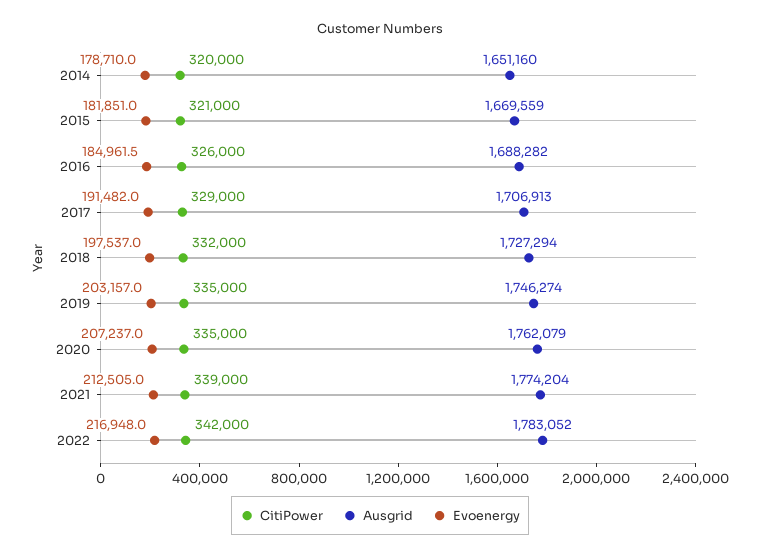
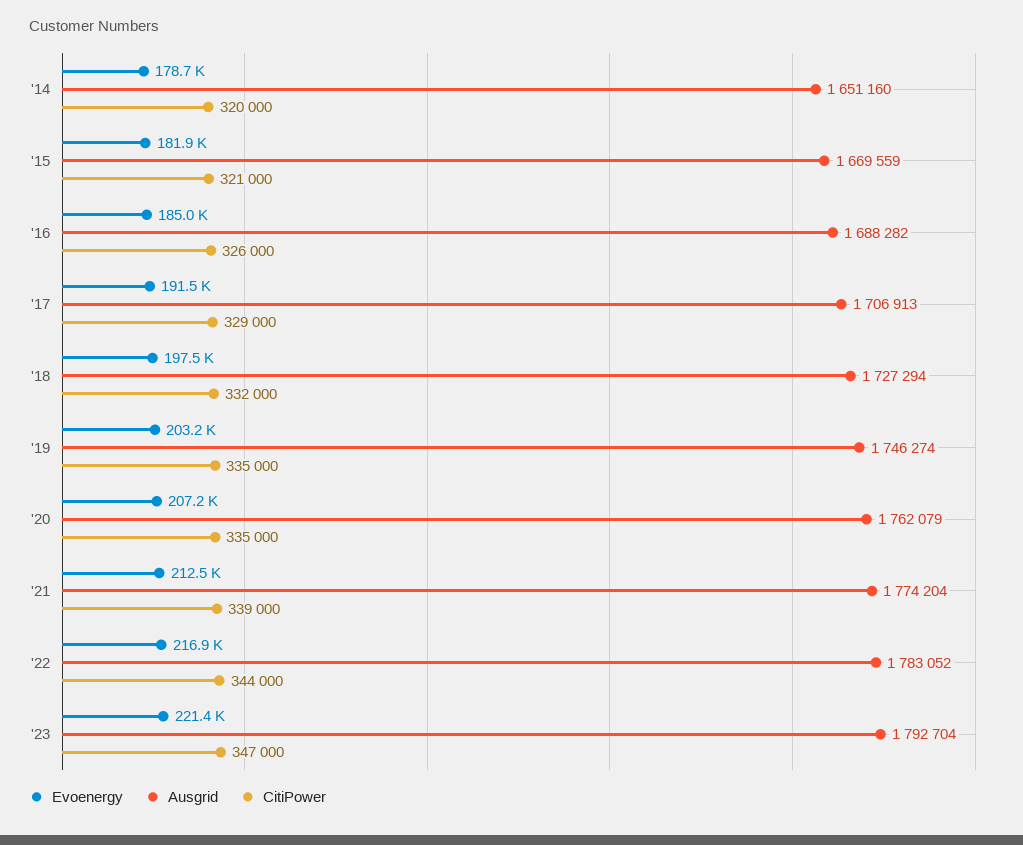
CitiPower, 2022: 342000 -> 344000
Evoenergy, '23: none -> 221400
Ausgrid, '23: none -> 1792704
CitiPower, '23: none -> 347000

